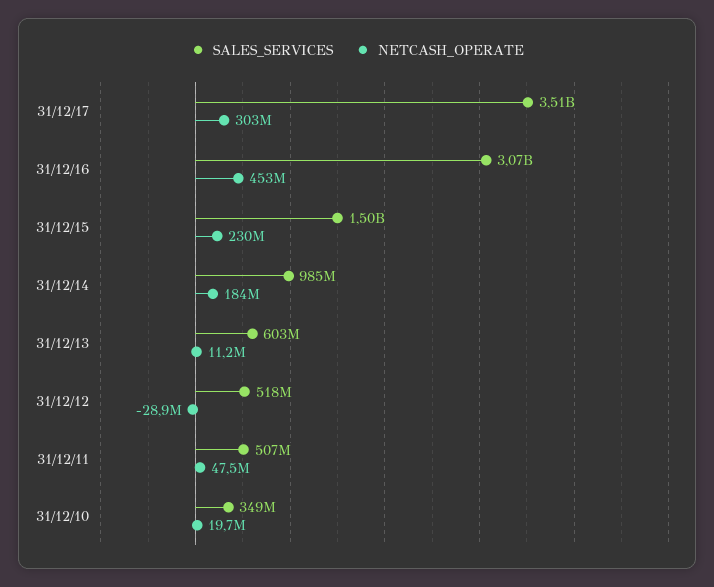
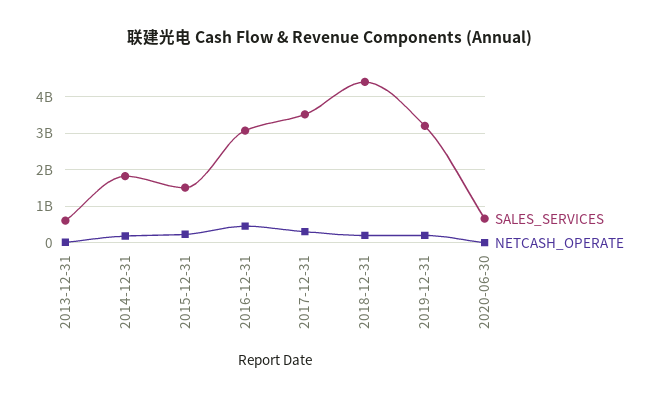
SALES_SERVICES, 31/12/14: 985000000 -> 1800000000
SALES_SERVICES, 31/12/12: 518000000 -> none
NETCASH_OPERATE, 31/12/12: -28900000 -> none
SALES_SERVICES, 31/12/11: 507000000 -> none
NETCASH_OPERATE, 31/12/11: 47500000 -> none
SALES_SERVICES, 31/12/10: 349000000 -> none
NETCASH_OPERATE, 31/12/10: 19700000 -> none
SALES_SERVICES, 2018-12-31: none -> 4400000000
NETCASH_OPERATE, 2018-12-31: none -> 200000000
SALES_SERVICES, 2019-12-31: none -> 3200000000
NETCASH_OPERATE, 2019-12-31: none -> 200000000
SALES_SERVICES, 2020-06-30: none -> 600000000
NETCASH_OPERATE, 2020-06-30: none -> 0

